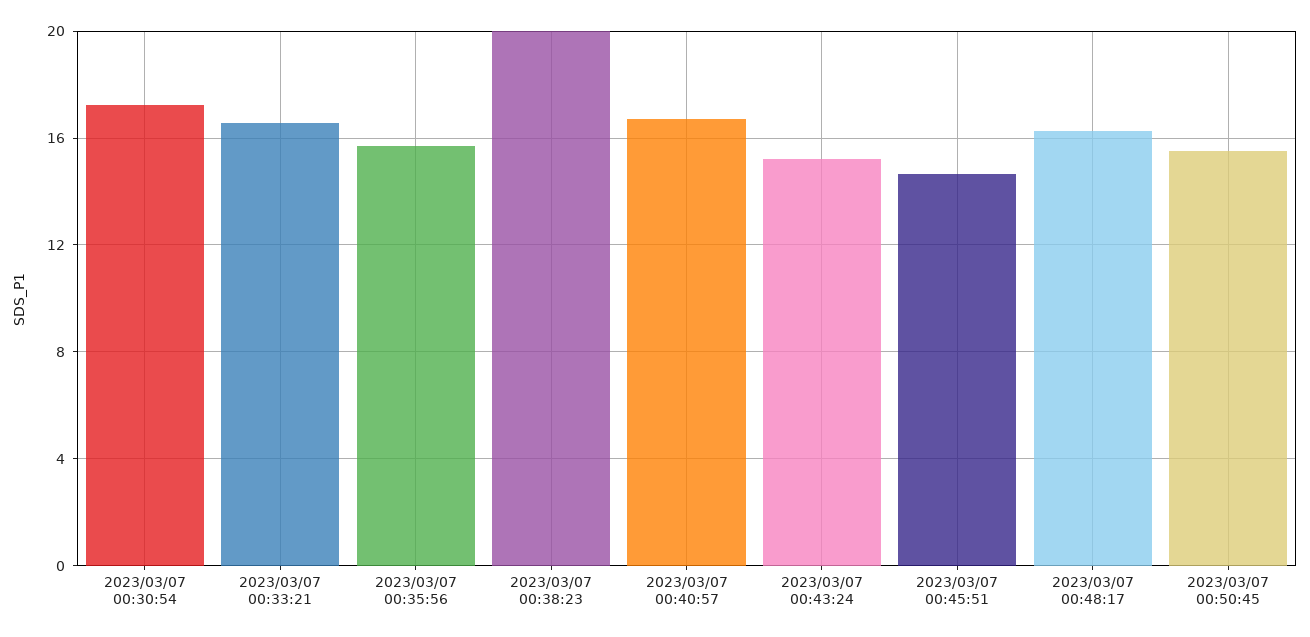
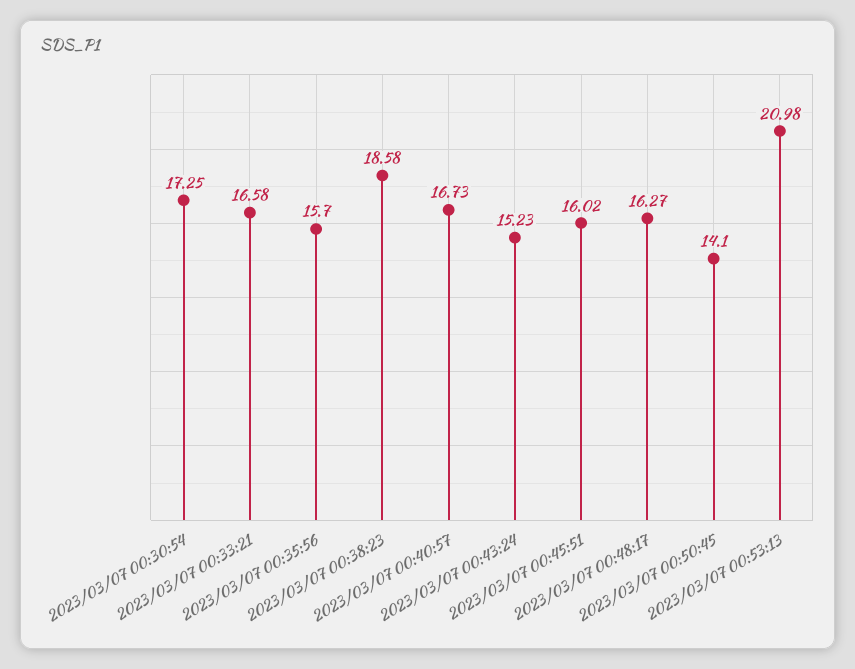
2023/03/07 00:38:23: 20 -> 18.58
2023/03/07 00:45:51: 14.5 -> 16.02
2023/03/07 00:50:45: 15.5 -> 14.1
2023/03/07 00:53:13: none -> 20.98

